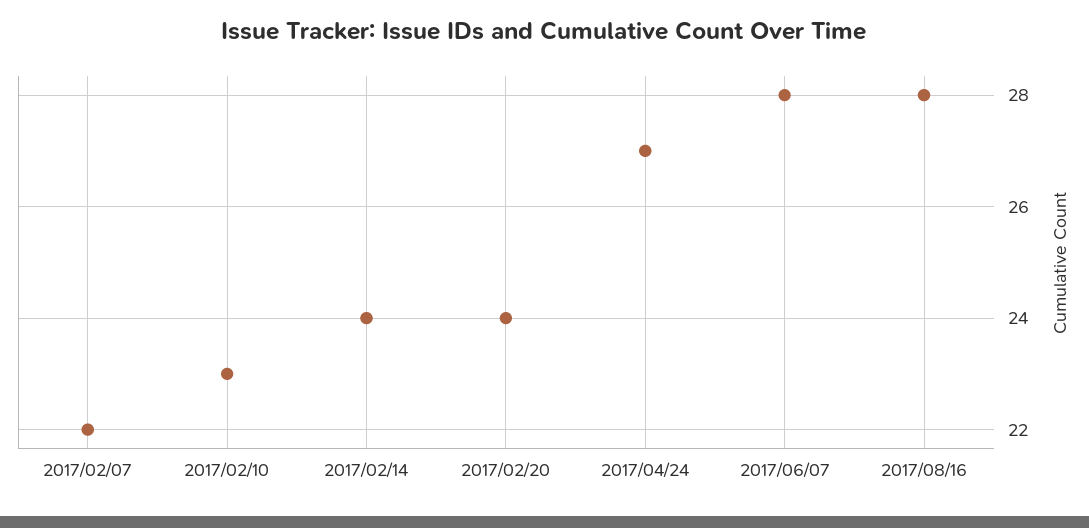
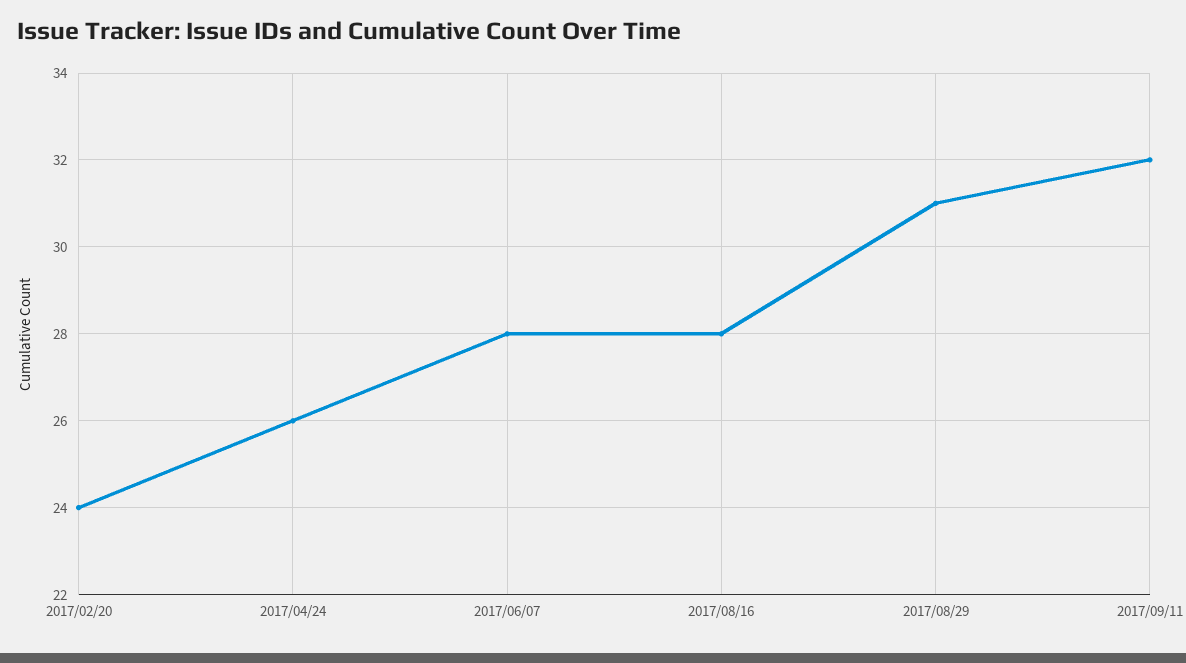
2017/02/07: 22 -> none
2017/02/10: 23 -> none
2017/02/14: 24 -> none
2017/04/24: 27 -> 26
2017/08/29: none -> 31
2017/09/11: none -> 32

